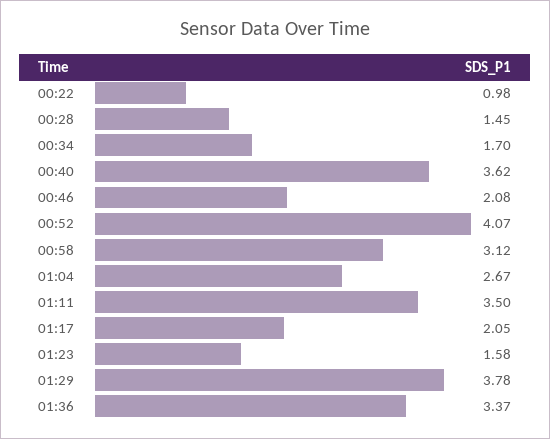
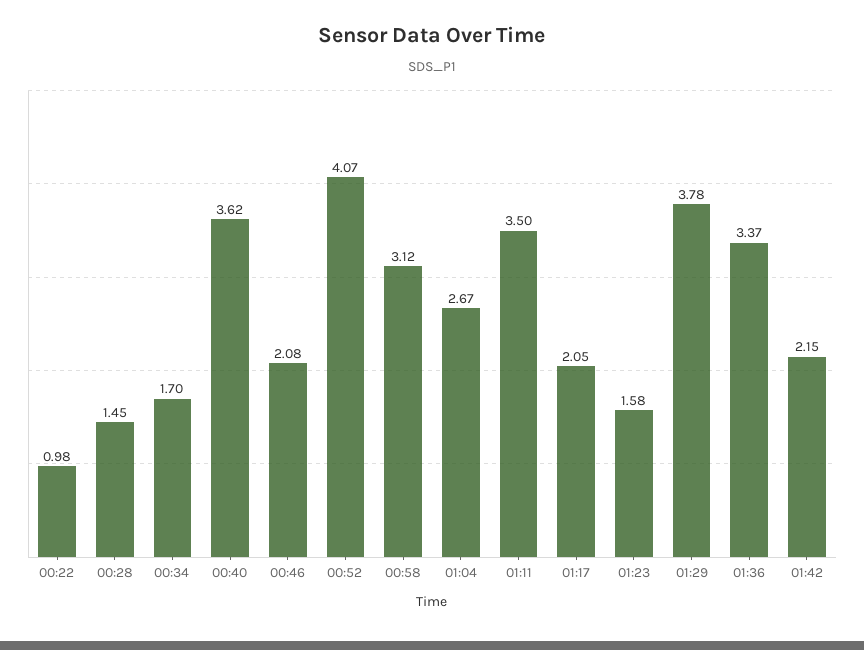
01:42: none -> 2.15

